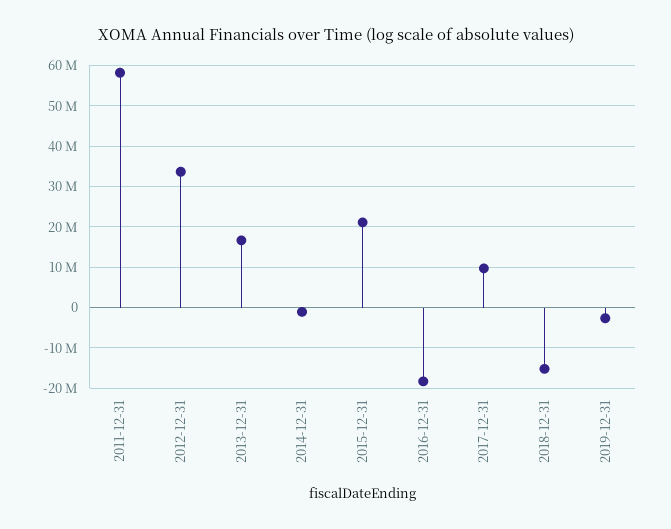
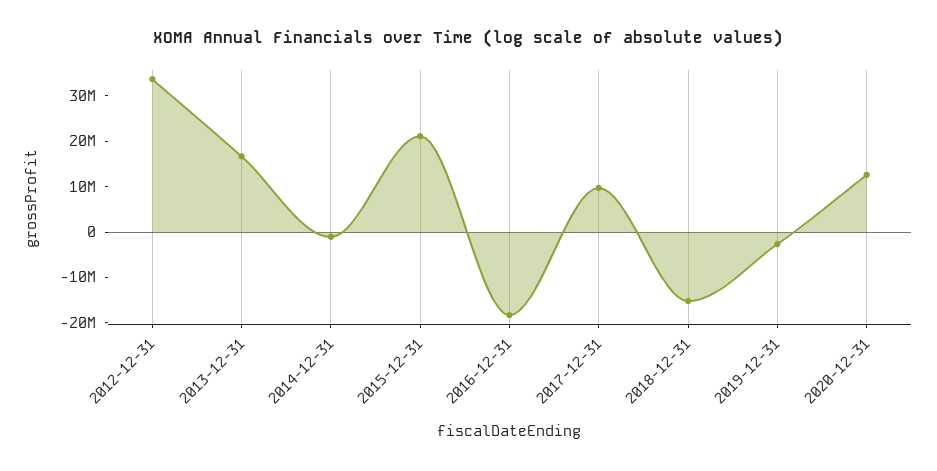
2011-12-31: 58000000 -> none
2020-12-31: none -> 12000000

